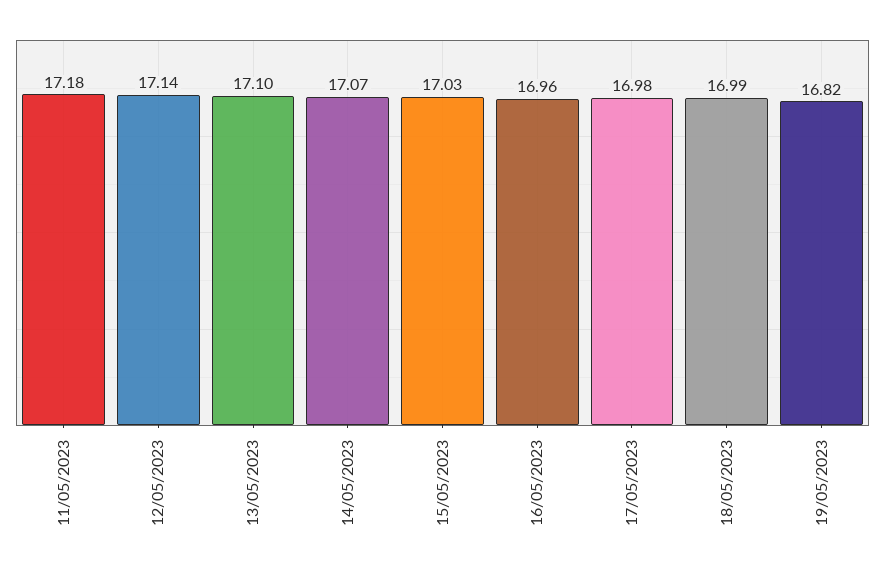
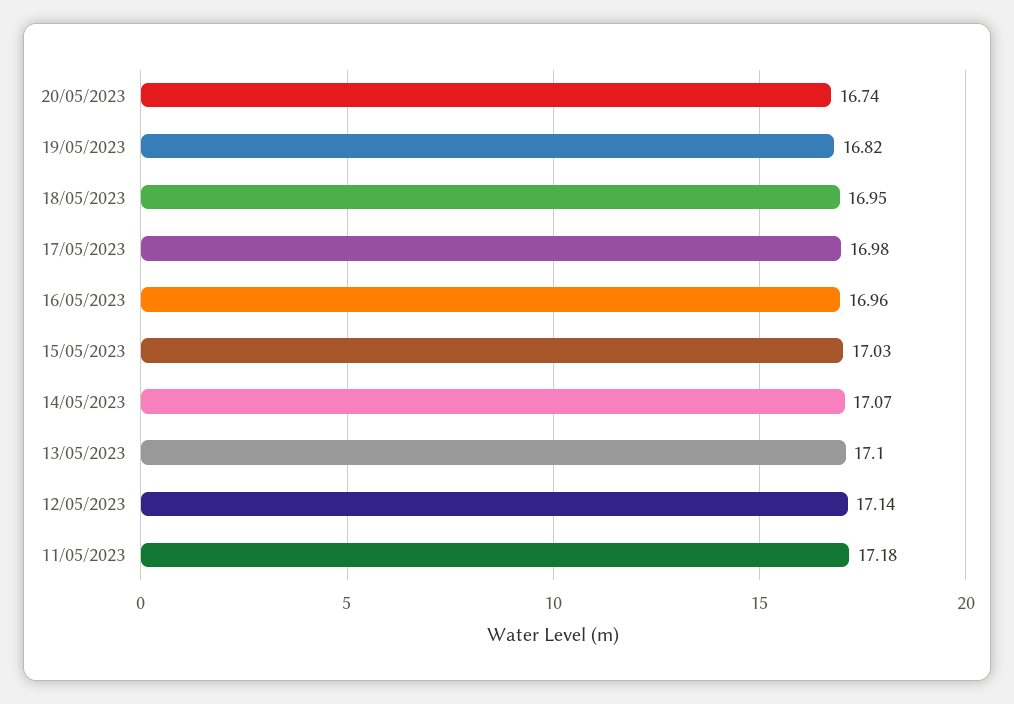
18/05/2023: 16.99 -> 16.95
20/05/2023: none -> 16.74

